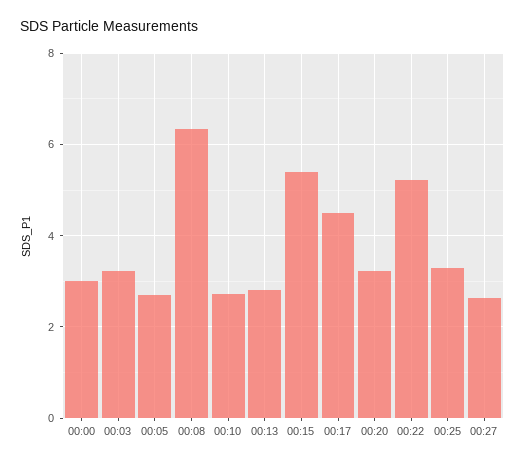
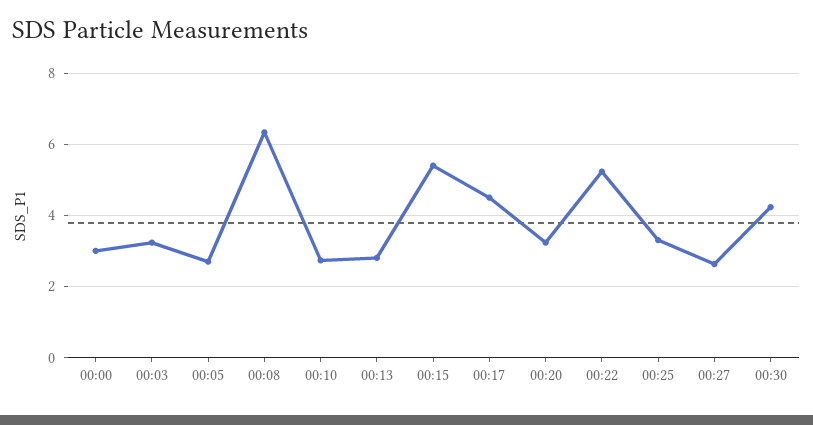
00:30: none -> 4.2

